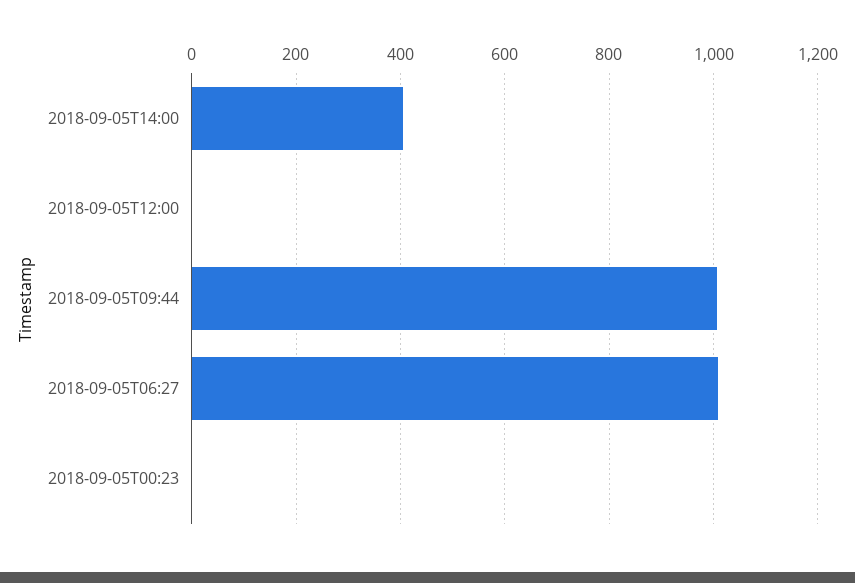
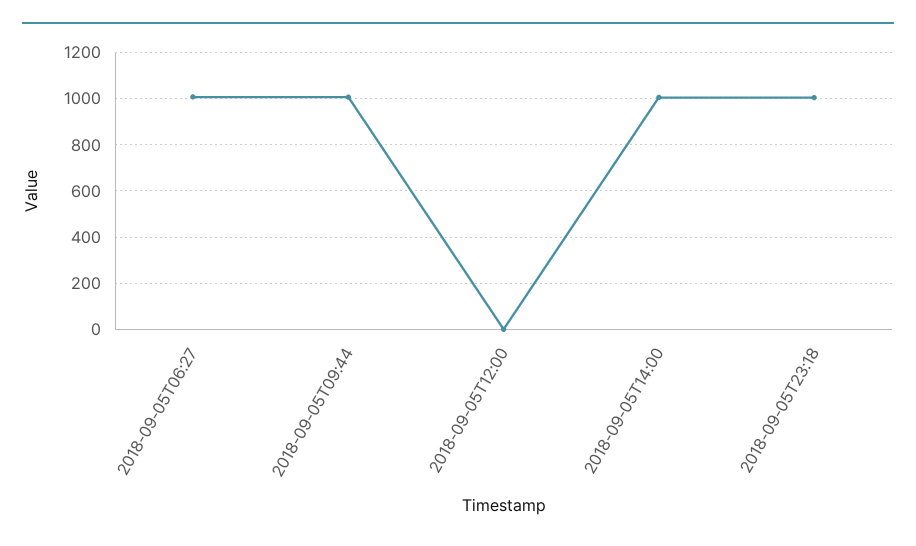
2018-09-05T14:00: 400 -> 1000
2018-09-05T00:23: 0 -> none
2018-09-05T23:18: none -> 1000

